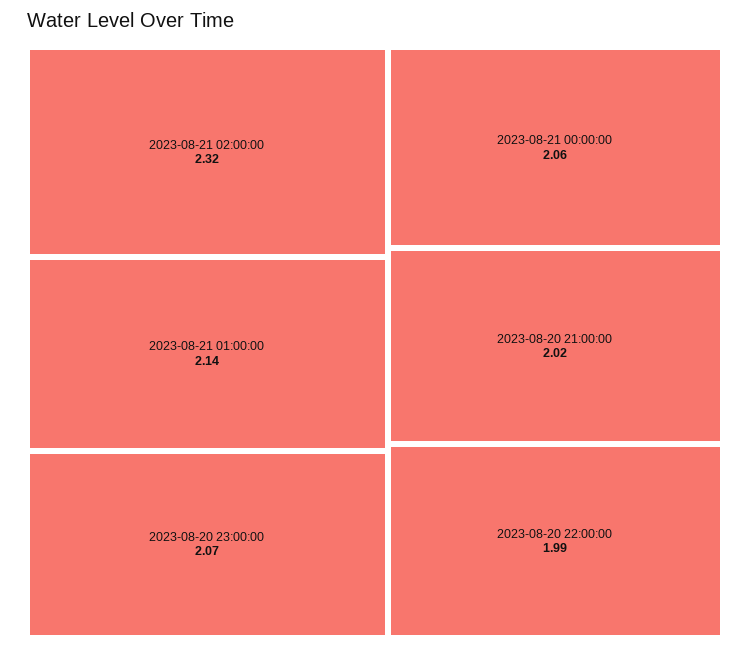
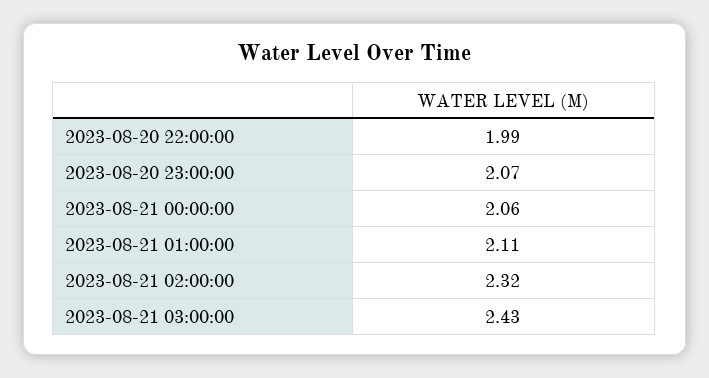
2023-08-21 01:00:00: 2.14 -> 2.11
2023-08-20 21:00:00: 2.02 -> none
2023-08-21 03:00:00: none -> 2.43

